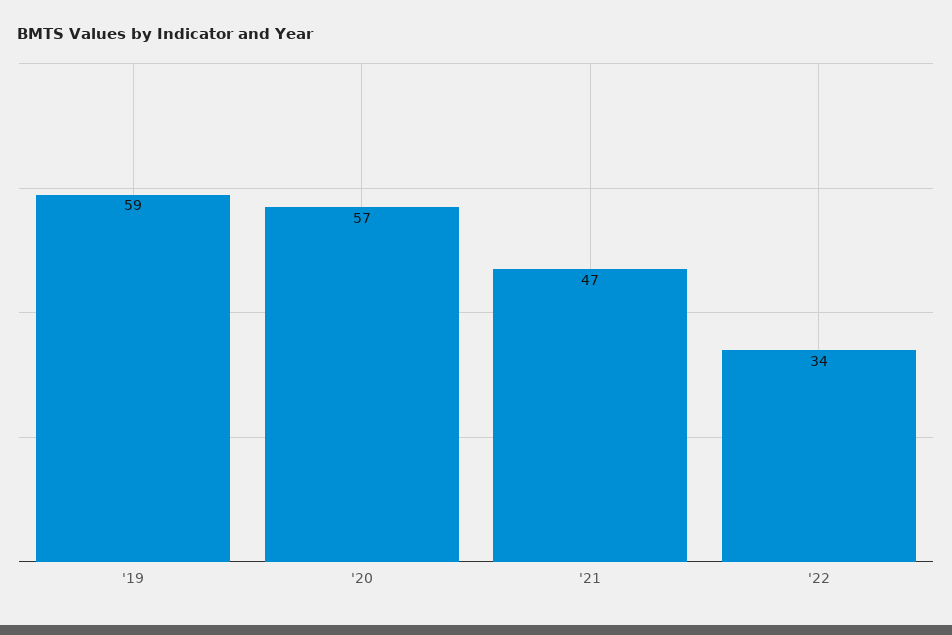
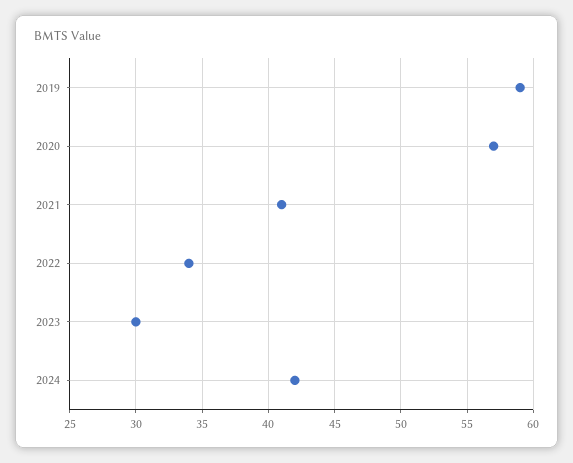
'21: 47 -> 41
2023: none -> 30
2024: none -> 42

